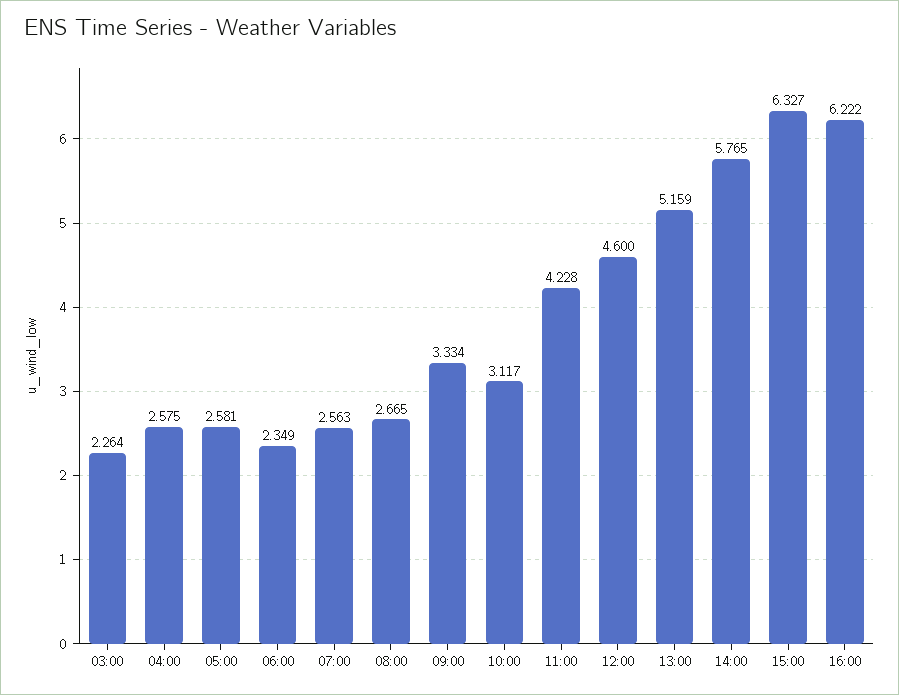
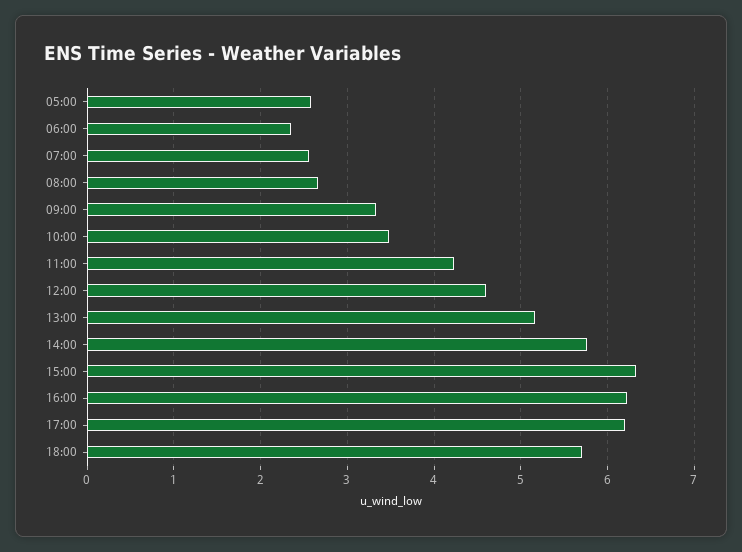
03:00: 2.264 -> none
04:00: 2.575 -> none
10:00: 3.117 -> 3.5
17:00: none -> 6.2
18:00: none -> 5.7

